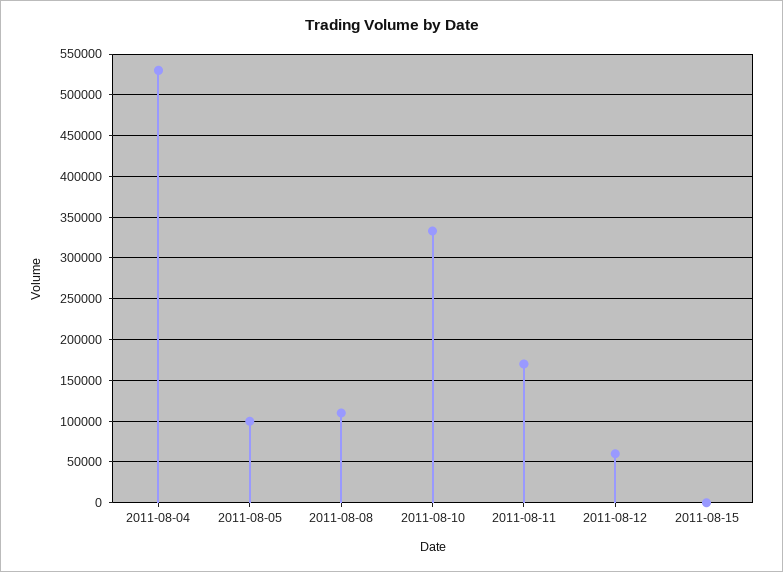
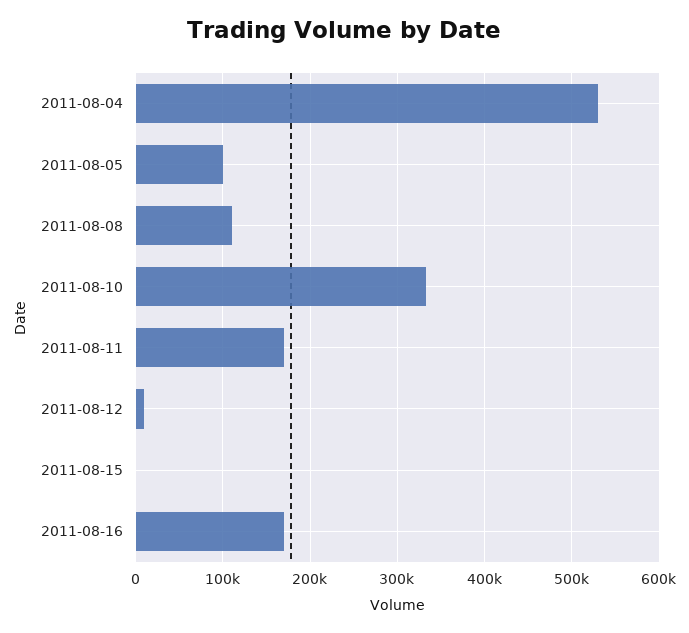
2011-08-12: 60000 -> 10000
2011-08-16: none -> 170000

